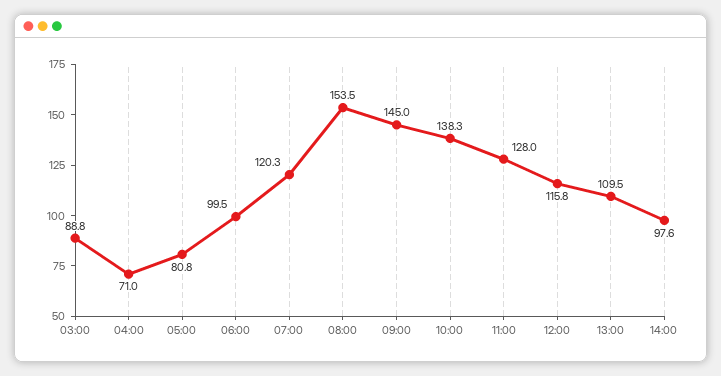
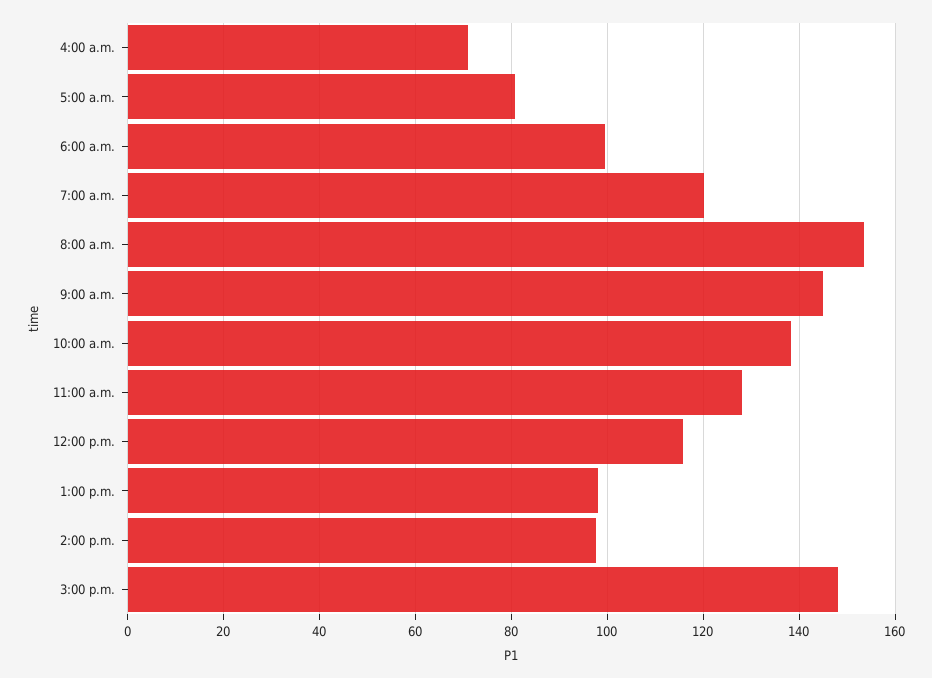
03:00: 88.8 -> none
13:00: 109.5 -> 98
3:00 p.m.: none -> 148

